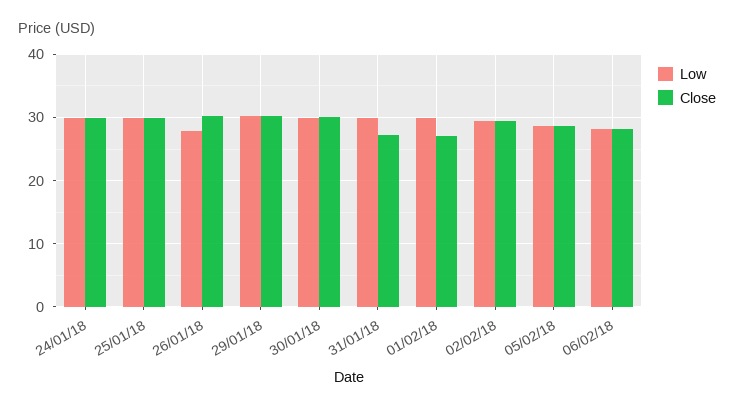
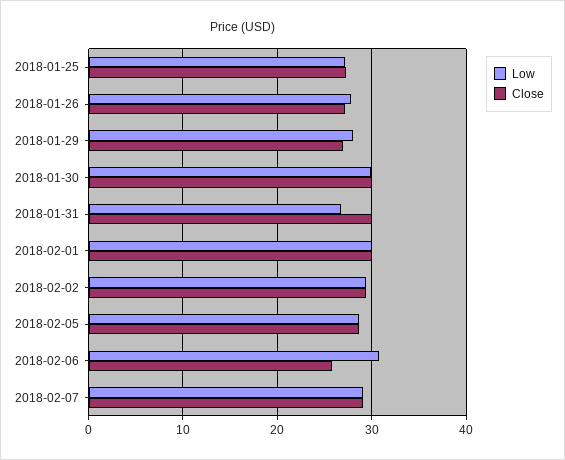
Low, 24/01/18: 30 -> none
Close, 24/01/18: 30 -> none
Low, 25/01/18: 30 -> 27
Close, 25/01/18: 30 -> 27
Close, 26/01/18: 30 -> 27
Low, 29/01/18: 30 -> 28
Close, 29/01/18: 30 -> 27
Low, 31/01/18: 30 -> 27
Close, 31/01/18: 27 -> 30
Close, 01/02/18: 27 -> 30
Low, 06/02/18: 28 -> 31
Close, 06/02/18: 28 -> 26
Low, 2018-02-07: none -> 29
Close, 2018-02-07: none -> 29

